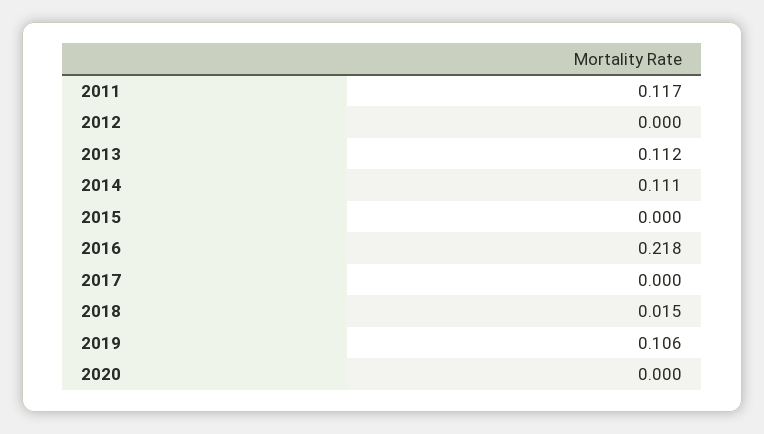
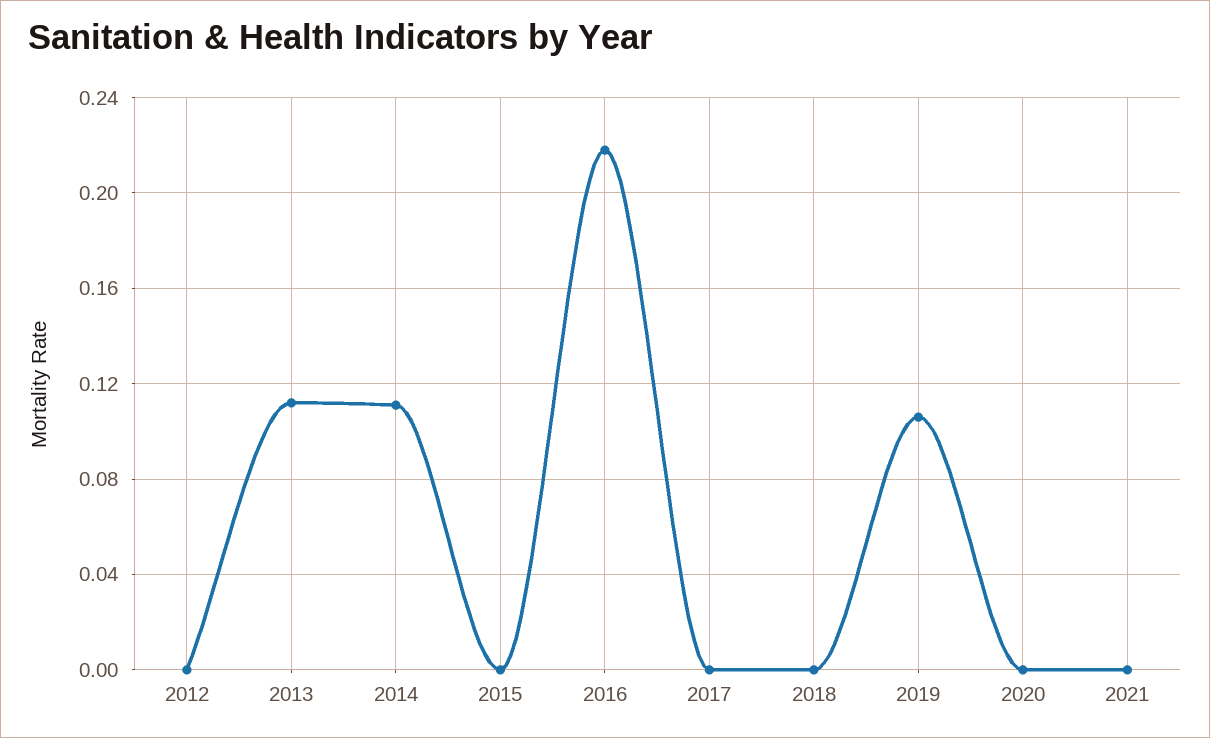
2011: 0.117 -> none
2018: 0.015 -> 0
2021: none -> 0

